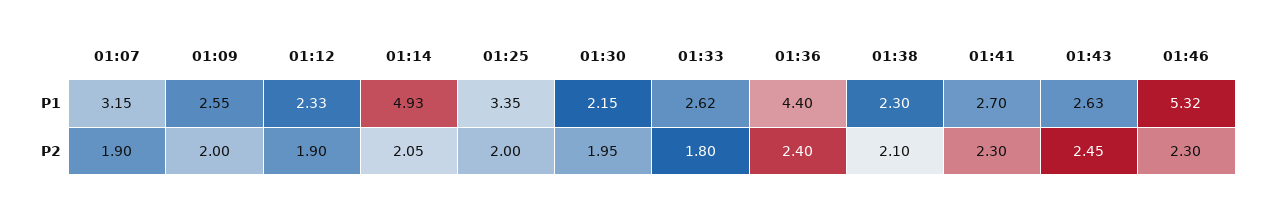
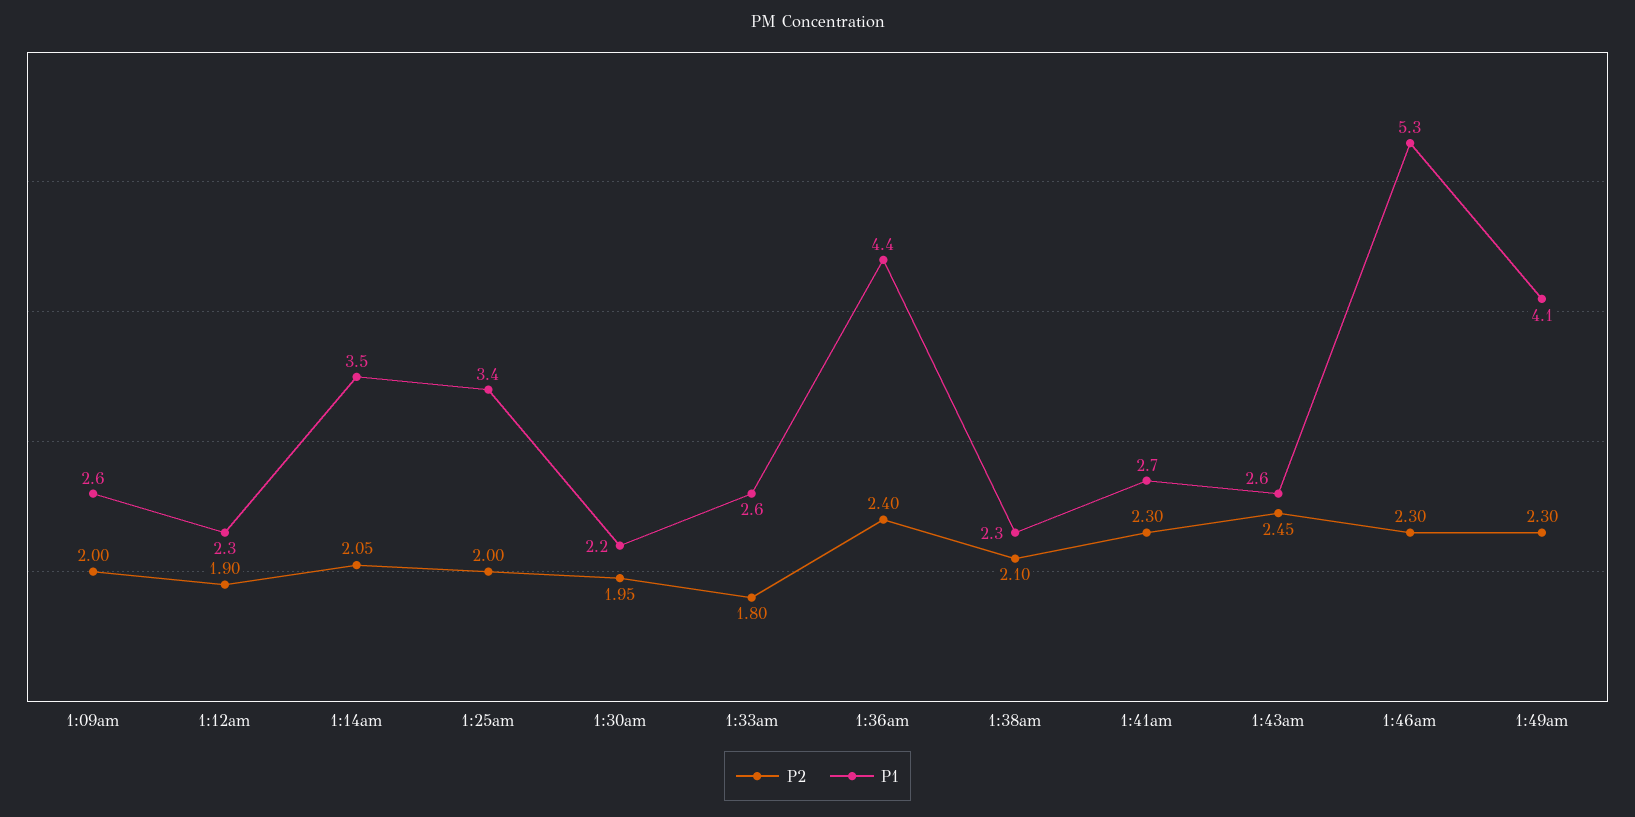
P1, 01:07: 3.15 -> none
P1, 01:14: 4.93 -> 3.5
P2, 01:07: 1.9 -> none
P2, 1:49am: none -> 2.3
P1, 1:49am: none -> 4.1

